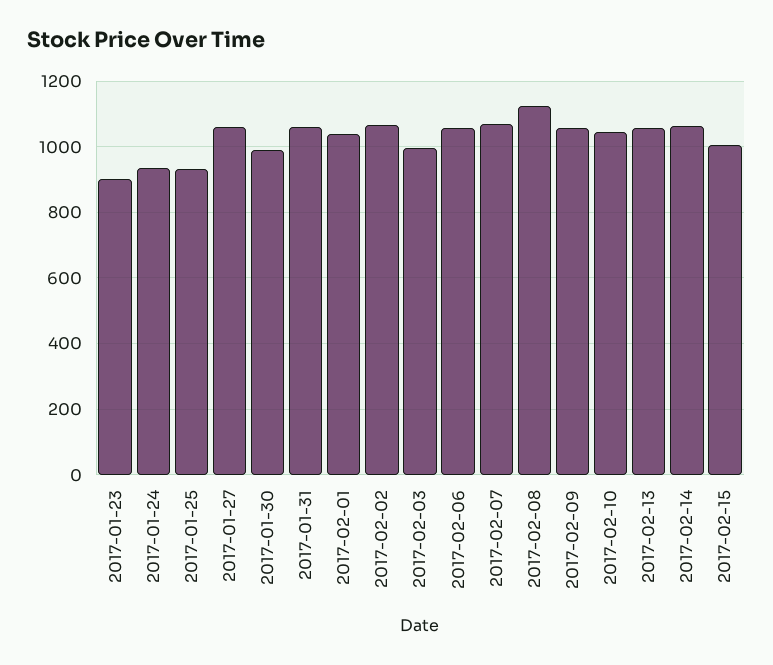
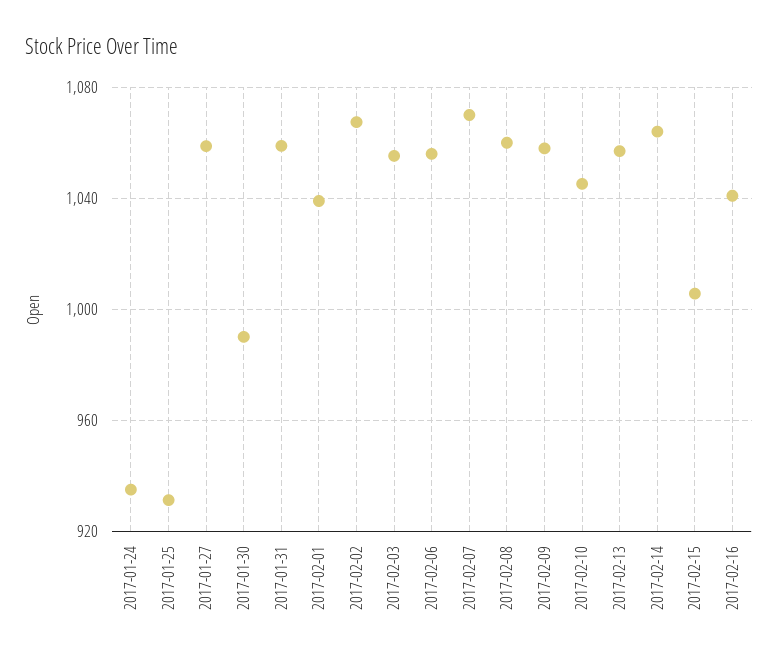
2017-01-23: 900 -> none
2017-02-03: 1000 -> 1055
2017-02-08: 1120 -> 1060
2017-02-16: none -> 1040

